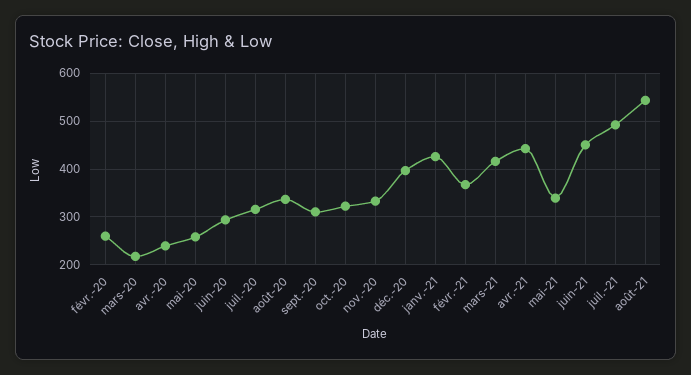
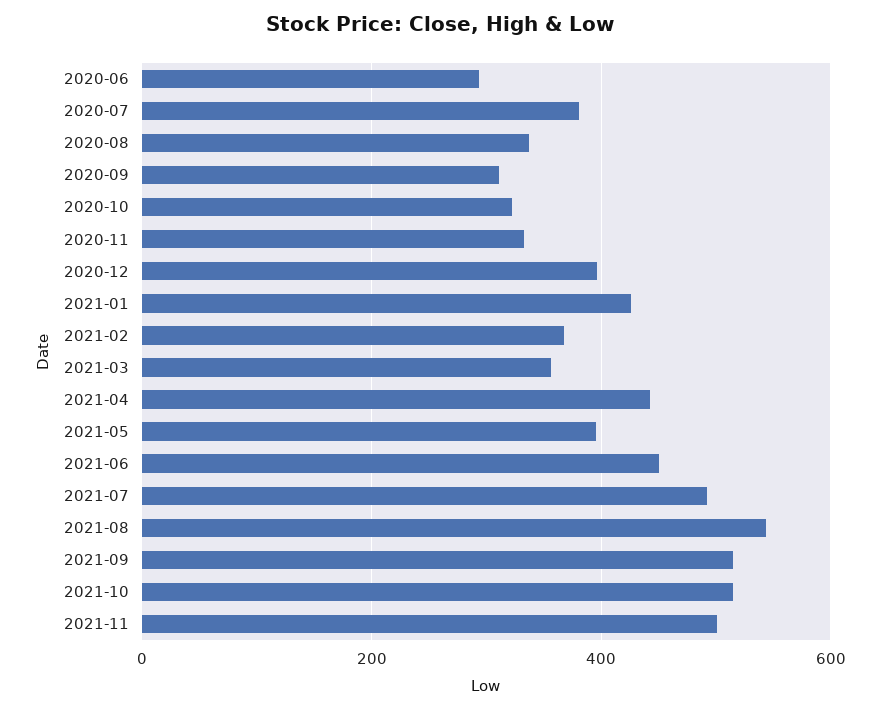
févr.-20: 260 -> none
mars-20: 220 -> none
avr.-20: 240 -> none
mai-20: 260 -> none
juil.-20: 320 -> 380
mars-21: 420 -> 360
mai-21: 340 -> 400
2021-09: none -> 520
2021-10: none -> 520
2021-11: none -> 500

